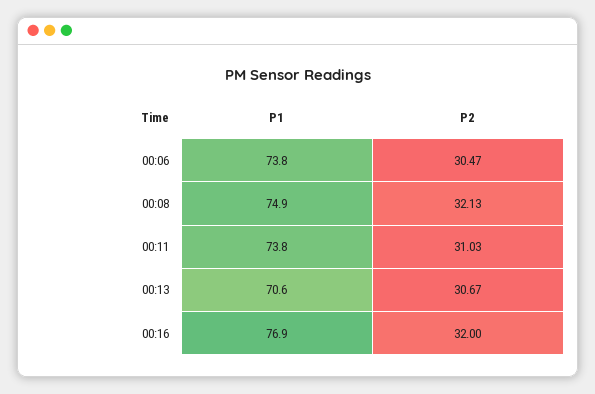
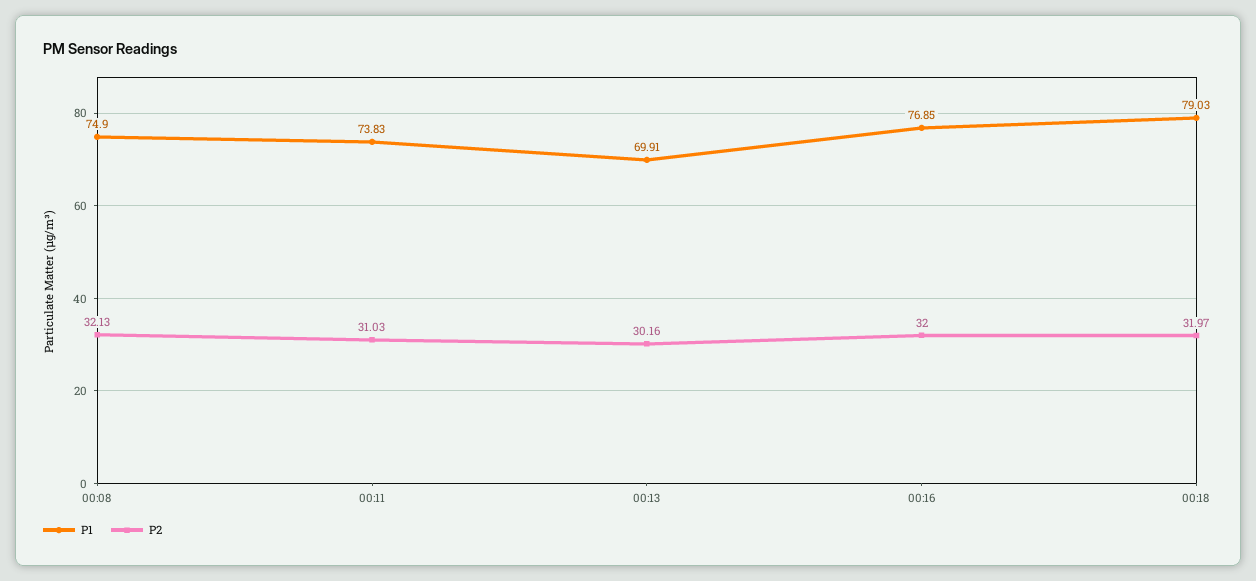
P1, 00:06: 73.8 -> none
P2, 00:06: 30.47 -> none
P1, 00:13: 70.6 -> 69.91
P2, 00:13: 30.67 -> 30.16
P1, 00:18: none -> 79.03
P2, 00:18: none -> 31.97

